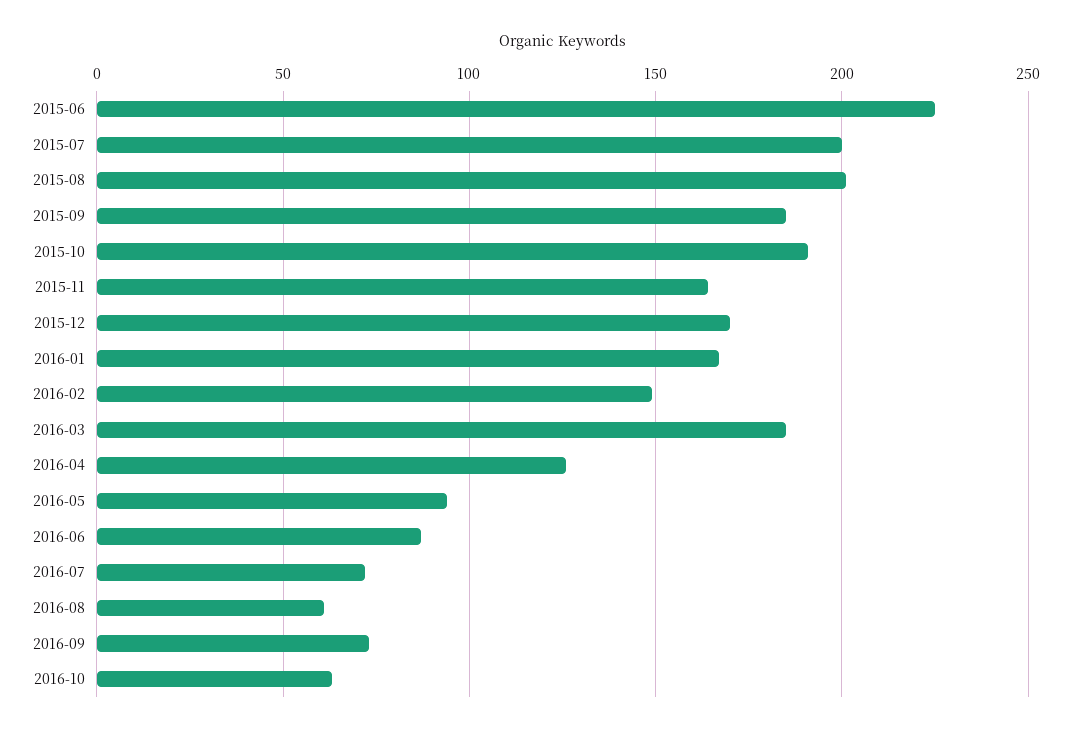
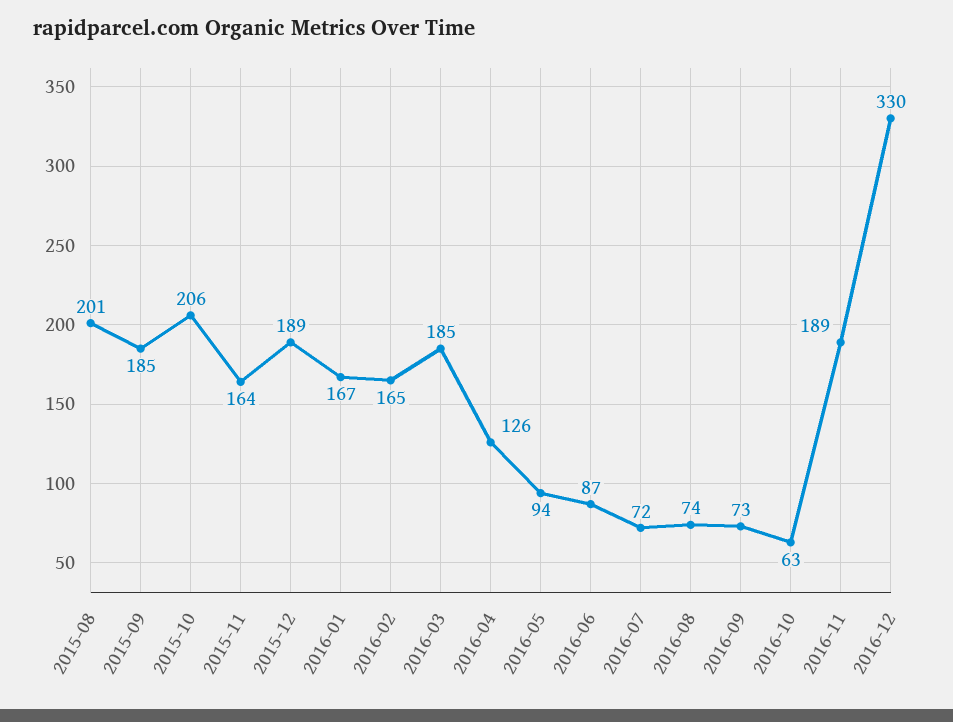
2015-06: 225 -> none
2015-07: 200 -> none
2015-10: 190 -> 206
2015-12: 170 -> 189
2016-02: 150 -> 165
2016-08: 60 -> 74
2016-11: none -> 189
2016-12: none -> 330

